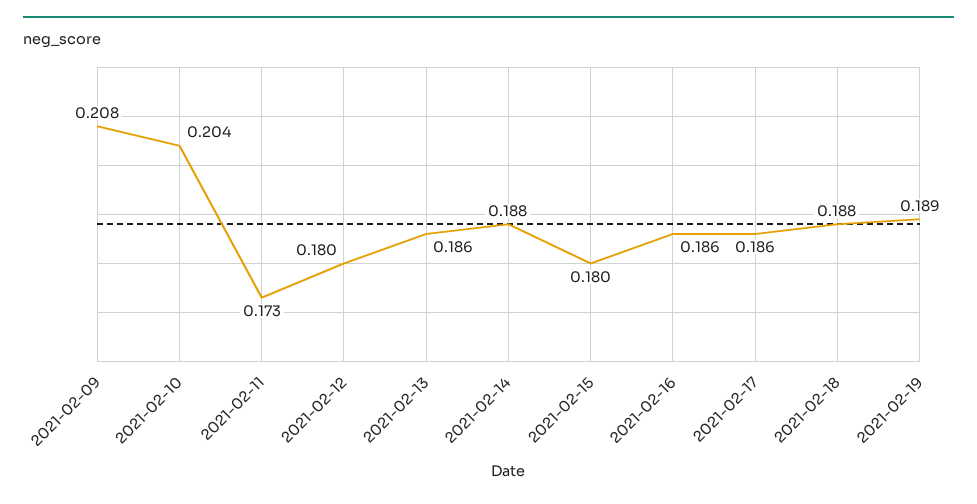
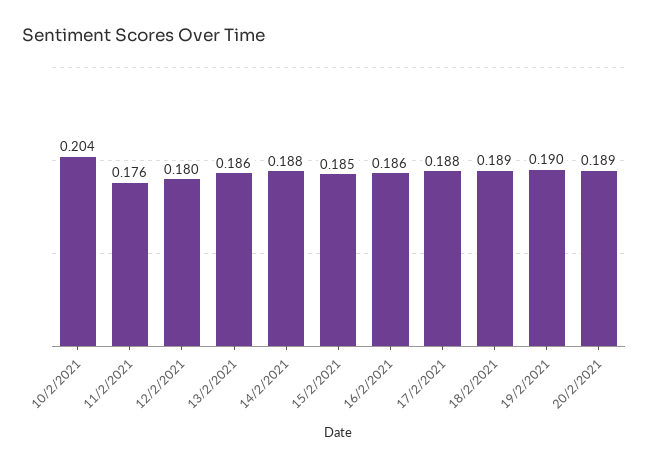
2021-02-09: 0.208 -> none
2021-02-11: 0.173 -> 0.176
2021-02-15: 0.18 -> 0.185
2021-02-17: 0.186 -> 0.188
2021-02-18: 0.188 -> 0.189
2021-02-19: 0.189 -> 0.19
20/2/2021: none -> 0.189

